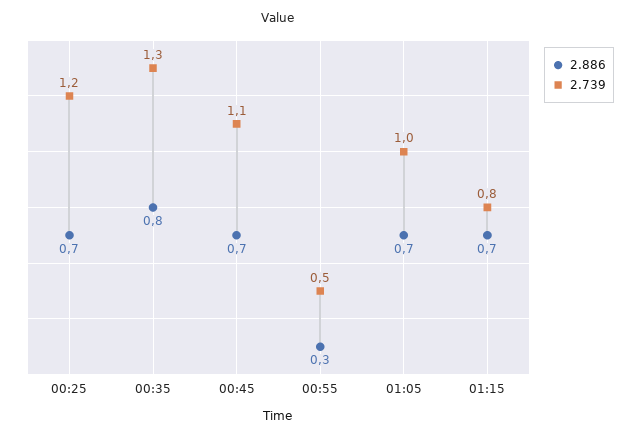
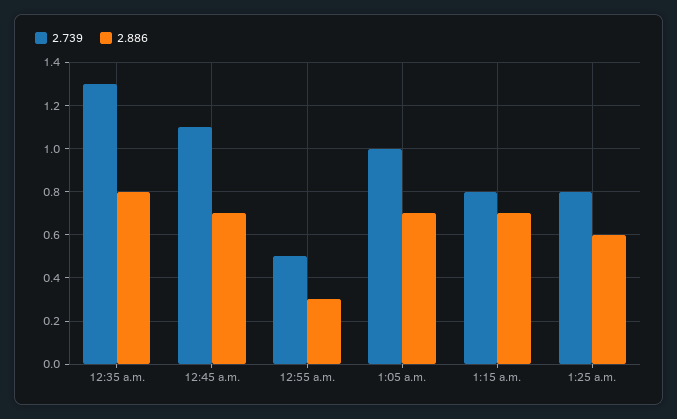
2.886, 00:25: 0.7 -> none
2.739, 00:25: 1.2 -> none
2.739, 1:25 a.m.: none -> 0.8
2.886, 1:25 a.m.: none -> 0.6

